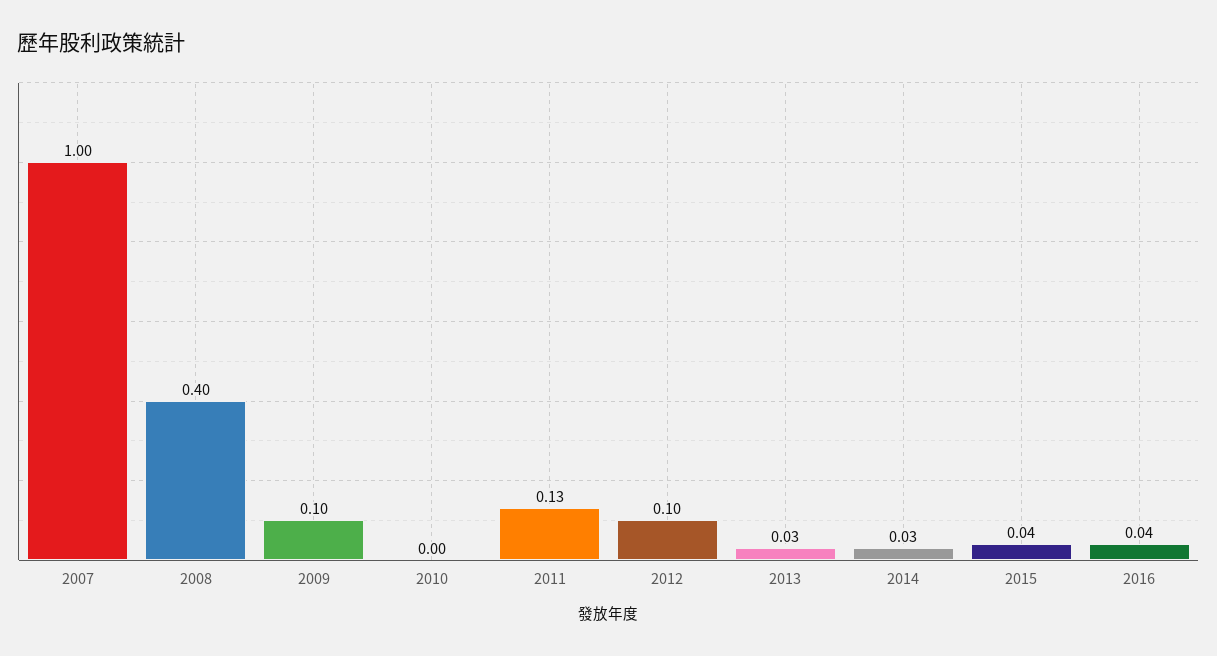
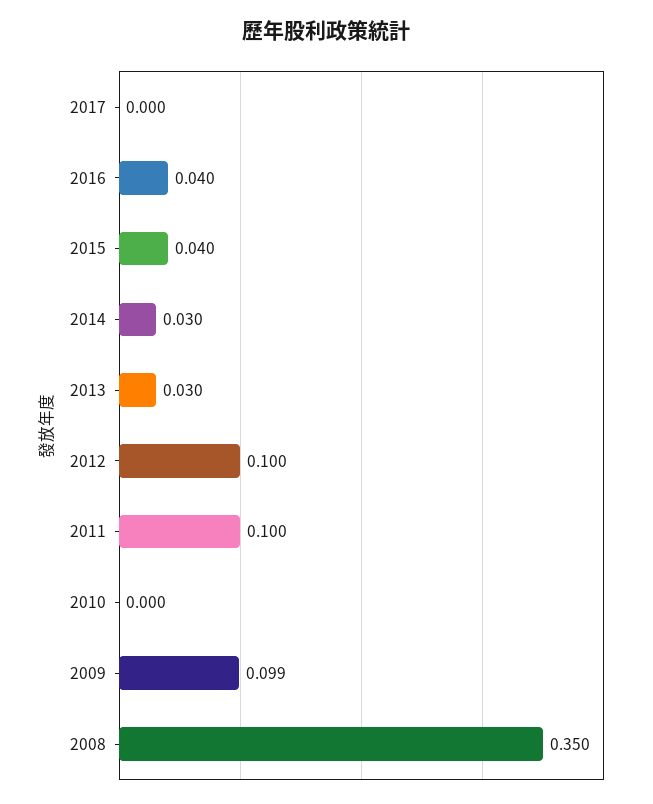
2007: 1 -> none
2008: 0.4 -> 0.35
2011: 0.13 -> 0.1
2017: none -> 0

